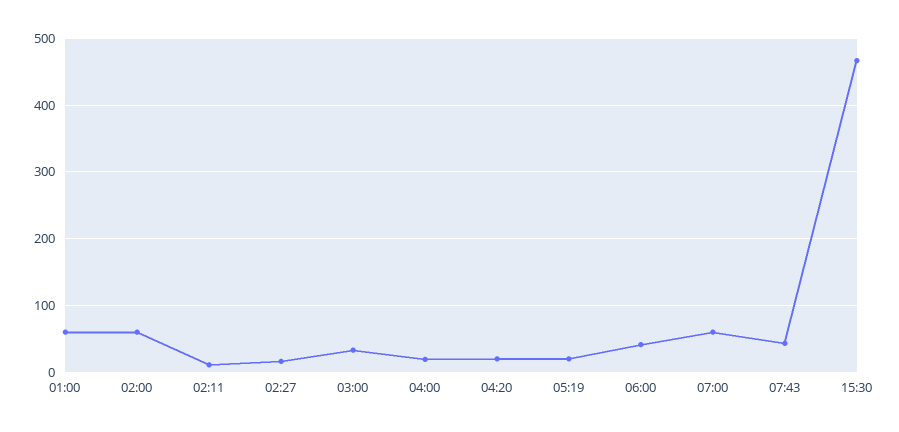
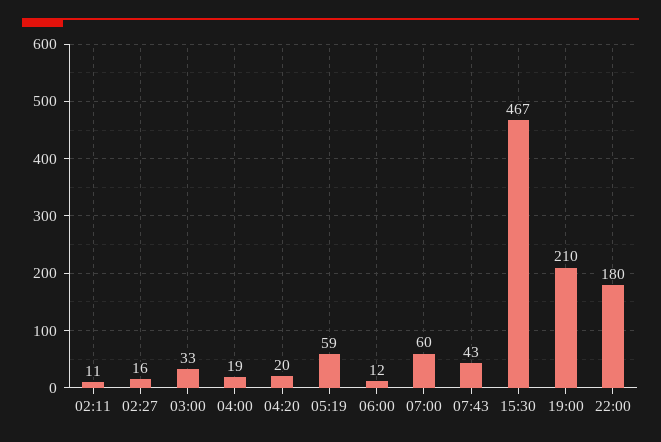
01:00: 60 -> none
02:00: 60 -> none
05:19: 20 -> 59
06:00: 40 -> 12
19:00: none -> 210
22:00: none -> 180

